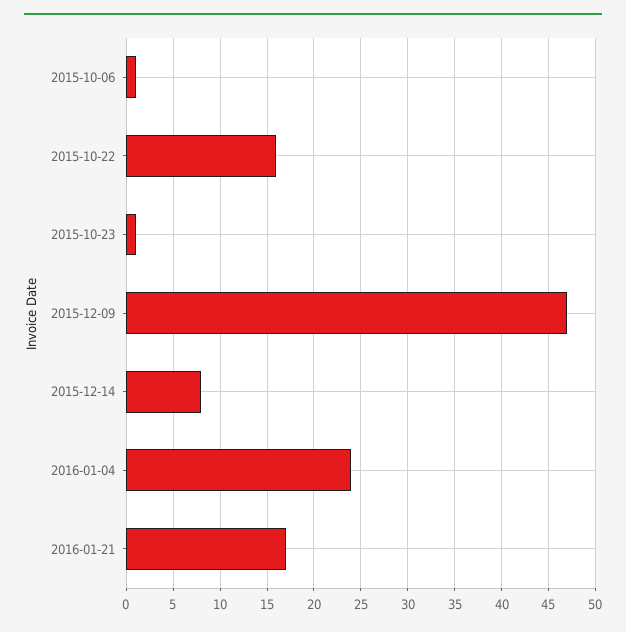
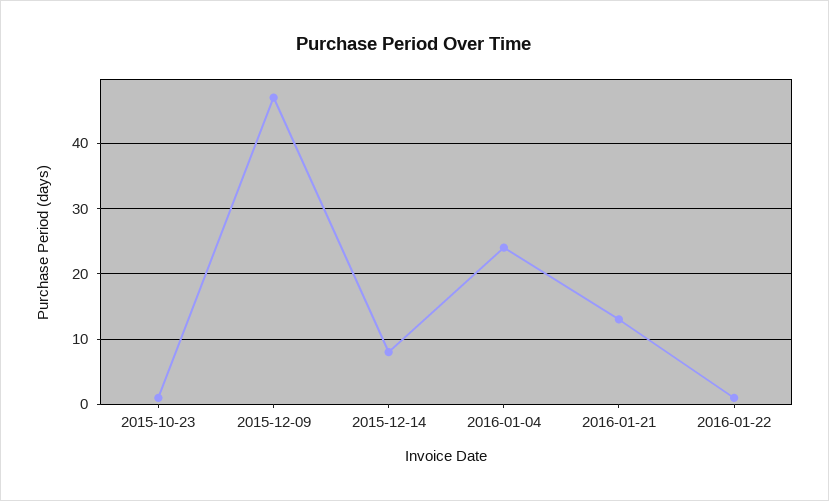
2015-10-06: 1 -> none
2015-10-22: 16 -> none
2016-01-21: 17 -> 13
2016-01-22: none -> 1

